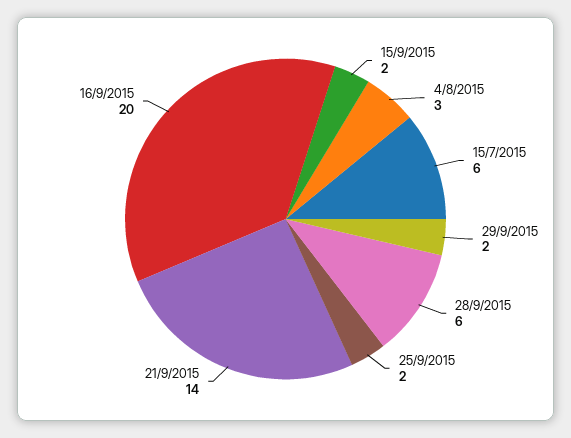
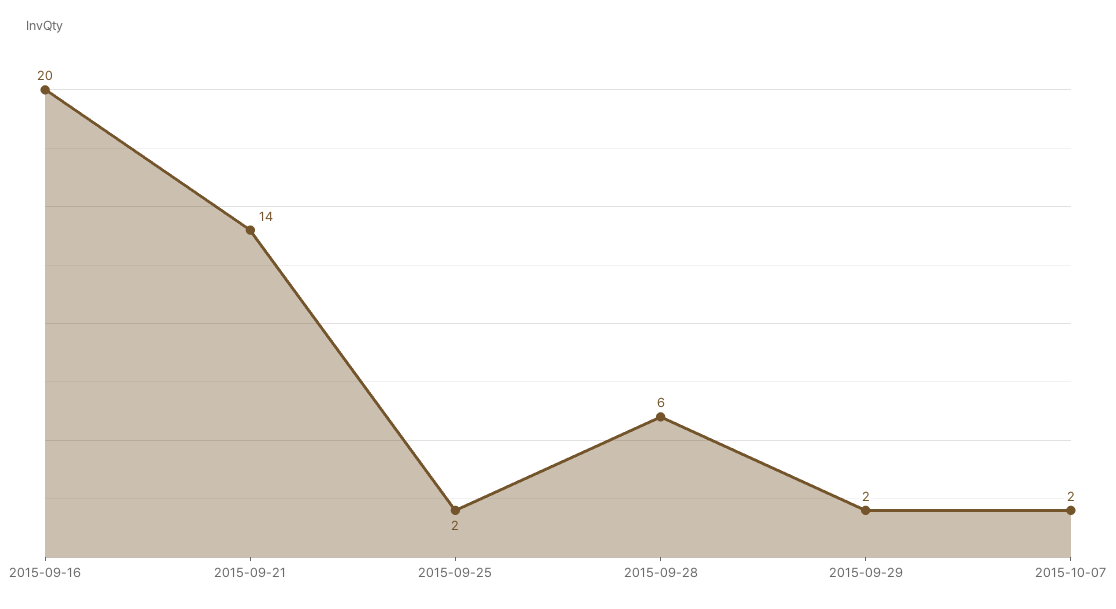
15/9/2015: 2 -> none
4/8/2015: 3 -> none
15/7/2015: 6 -> none
2015-10-07: none -> 2

